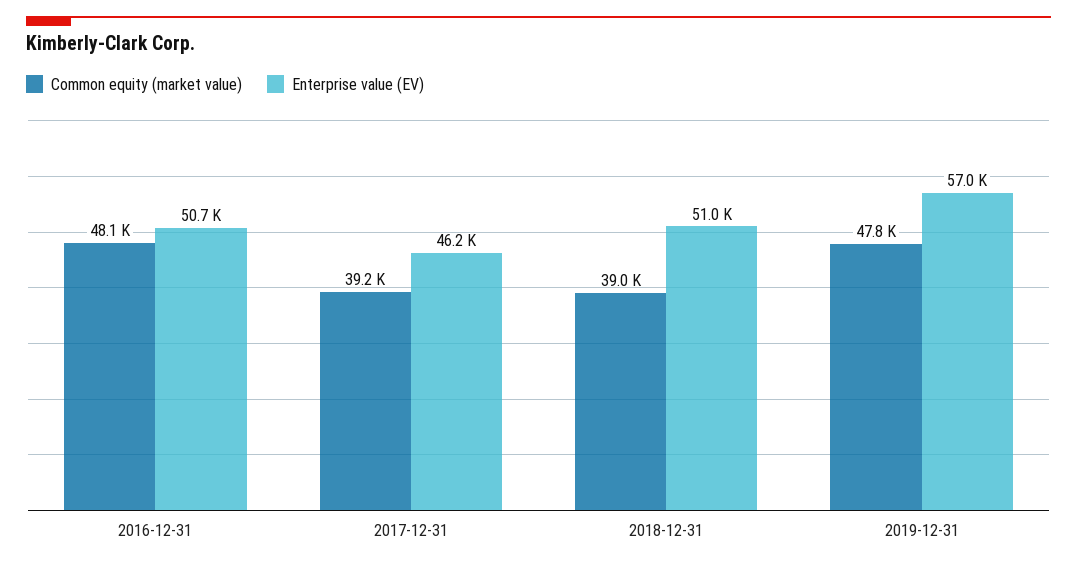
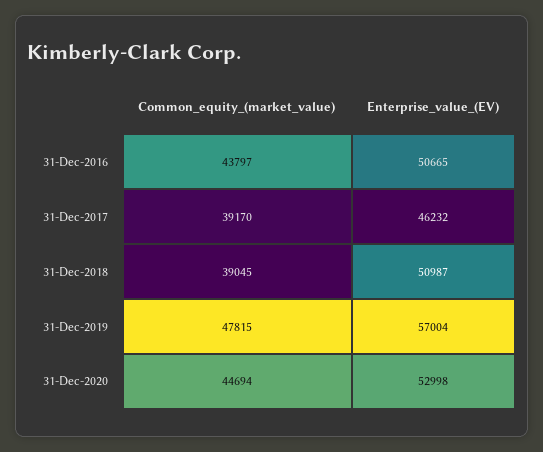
Common equity (market value), 2016-12-31: 48100 -> 43797
Common equity (market value), 31-Dec-2020: none -> 44694
Enterprise value (EV), 31-Dec-2020: none -> 52998

